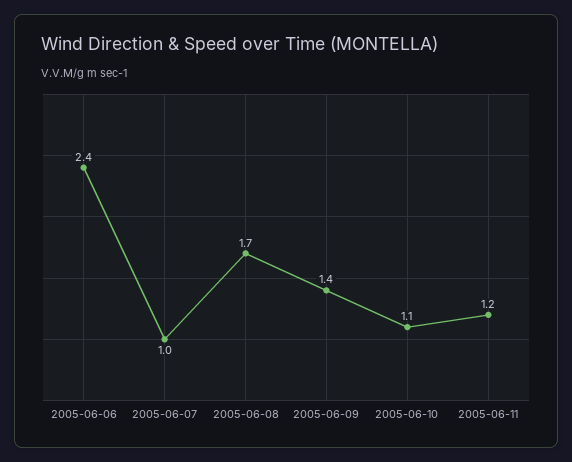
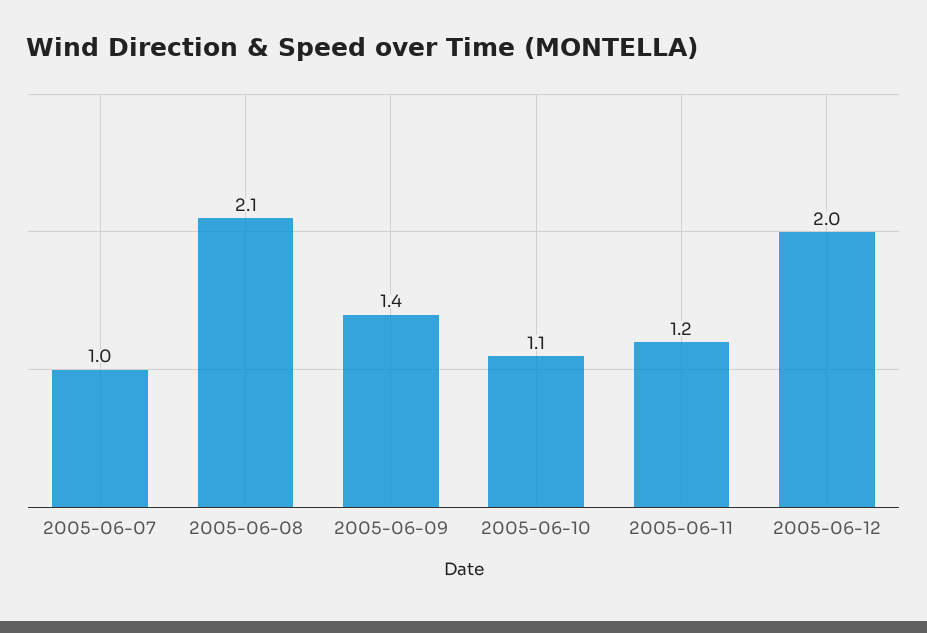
2005-06-06: 2.4 -> none
2005-06-08: 1.7 -> 2.1
2005-06-12: none -> 2

